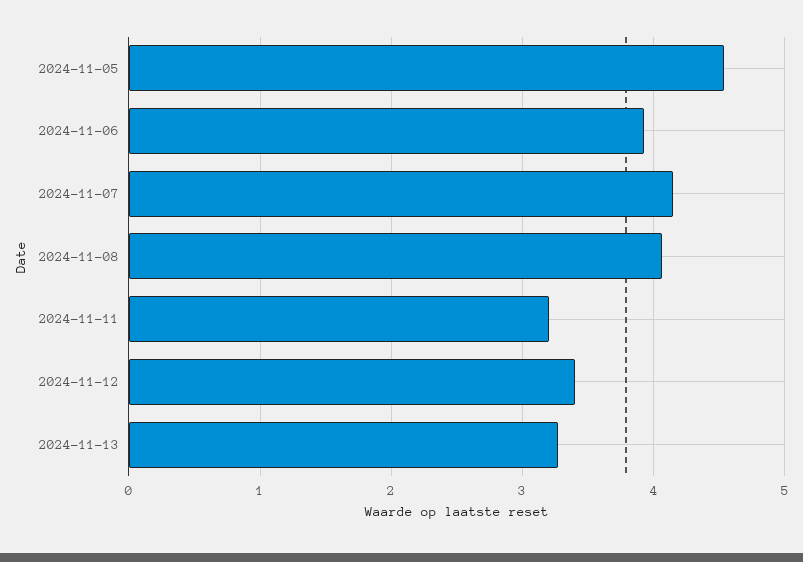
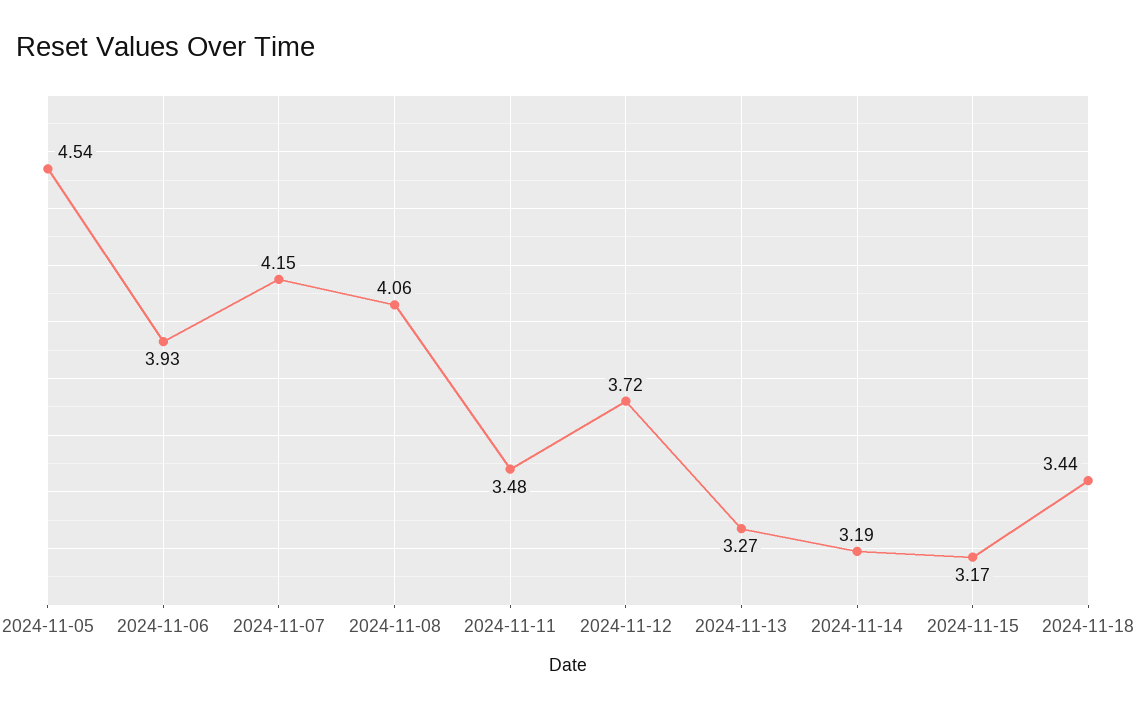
2024-11-11: 3.2 -> 3.48
2024-11-12: 3.4 -> 3.72
2024-11-14: none -> 3.19
2024-11-15: none -> 3.17
2024-11-18: none -> 3.44

